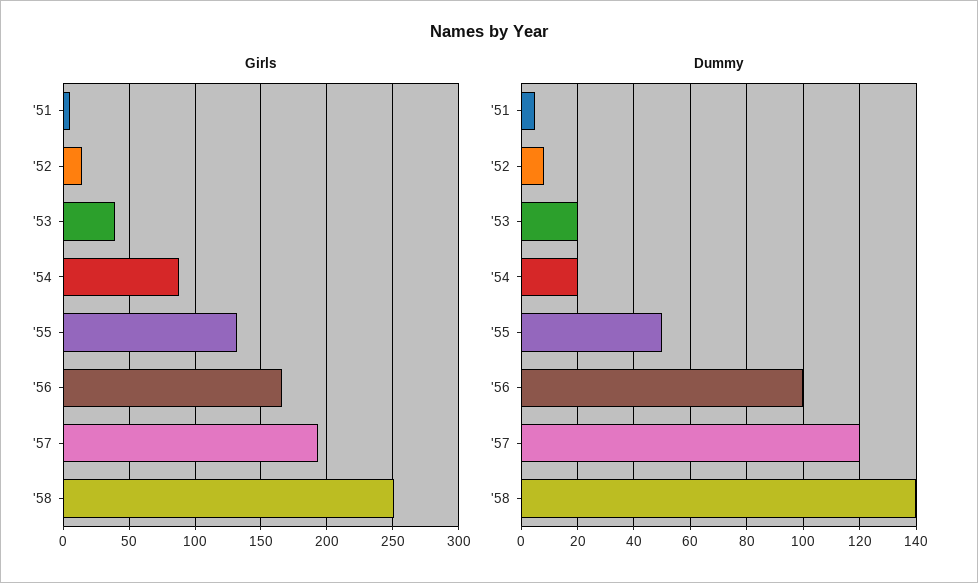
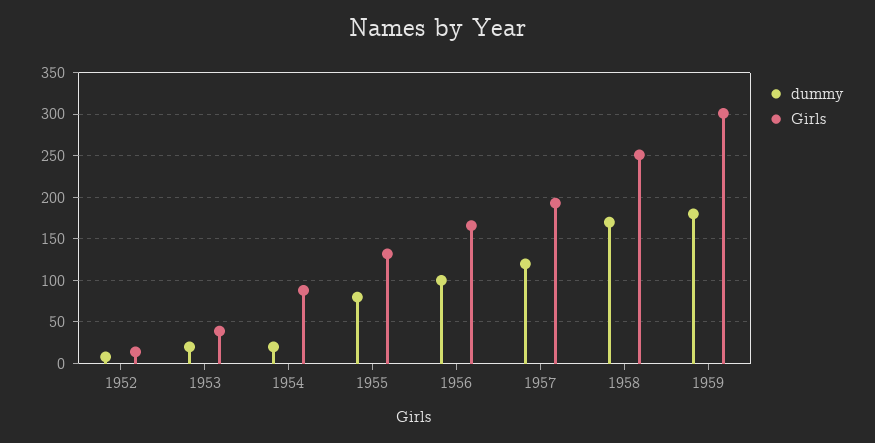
Girls, '51: 5 -> none
Dummy, '51: 5 -> none
Dummy, '55: 50 -> 80
Dummy, '58: 140 -> 170
Dummy, 1959: none -> 180
Girls, 1959: none -> 300

